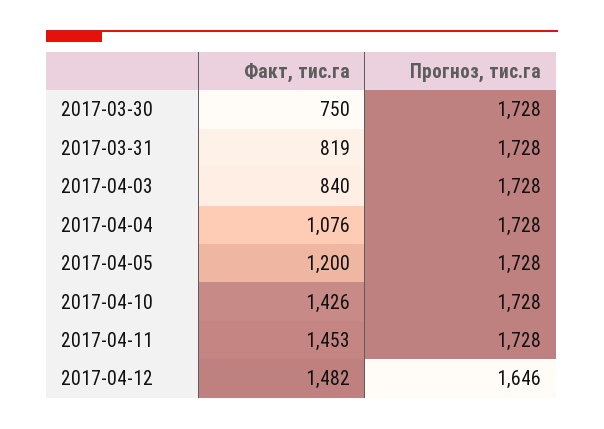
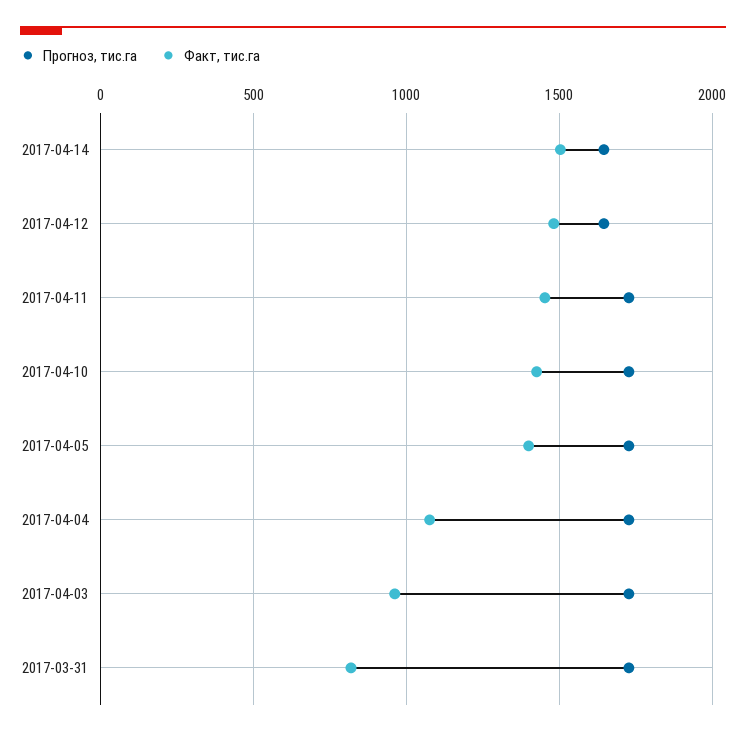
Факт, тис.га, 2017-03-30: 750 -> none
Прогноз, тис.га, 2017-03-30: 1728 -> none
Факт, тис.га, 2017-04-03: 840 -> 950
Факт, тис.га, 2017-04-05: 1200 -> 1400
Прогноз, тис.га, 2017-04-14: none -> 1650
Факт, тис.га, 2017-04-14: none -> 1500

